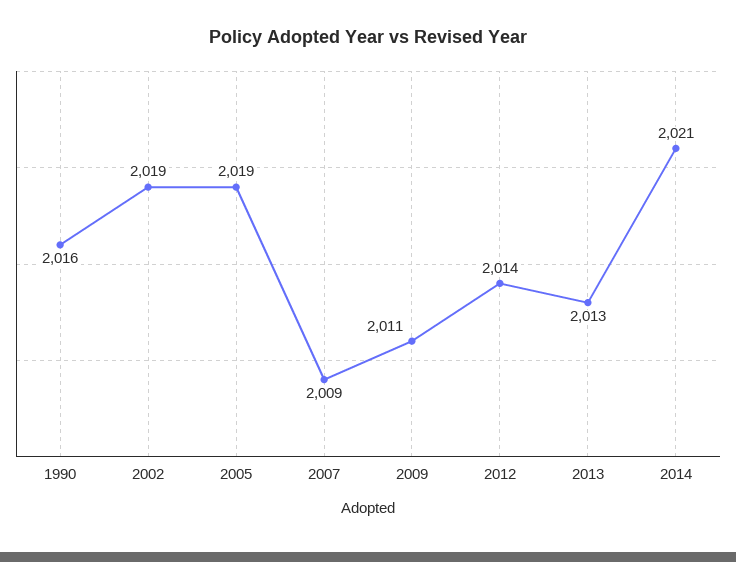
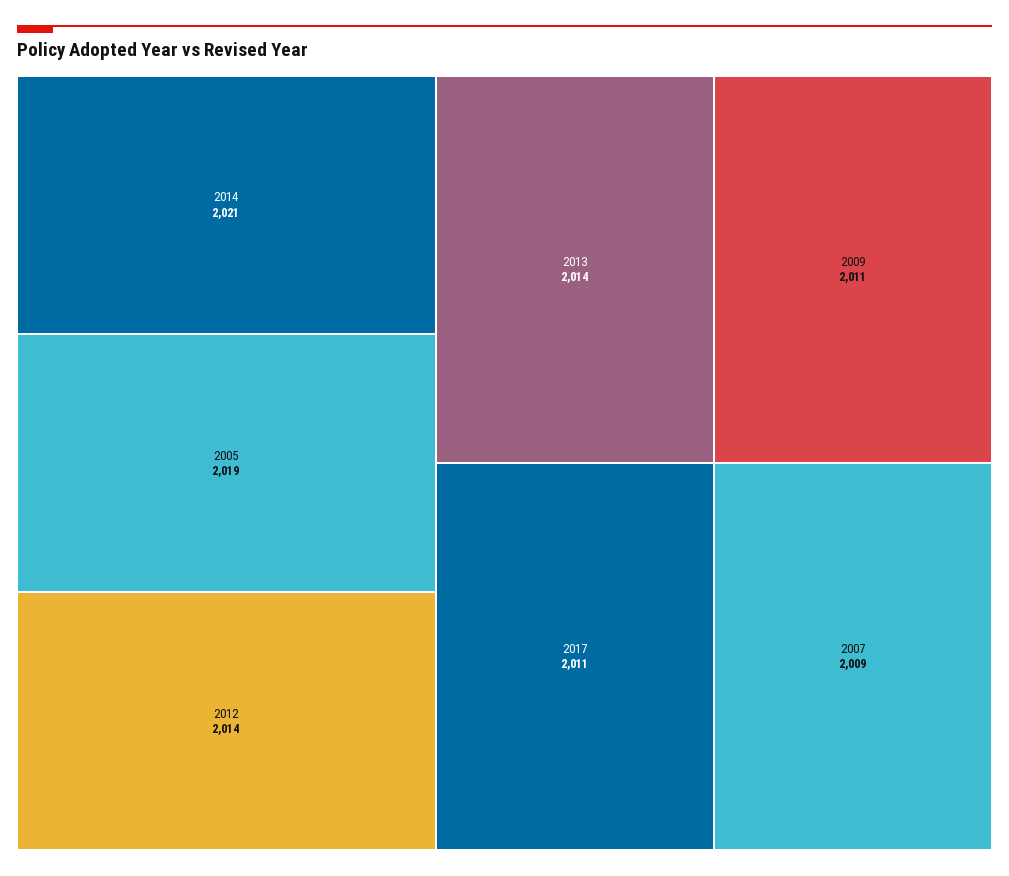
1990: 2016 -> none
2002: 2019 -> none
2013: 2013 -> 2014
2017: none -> 2011

